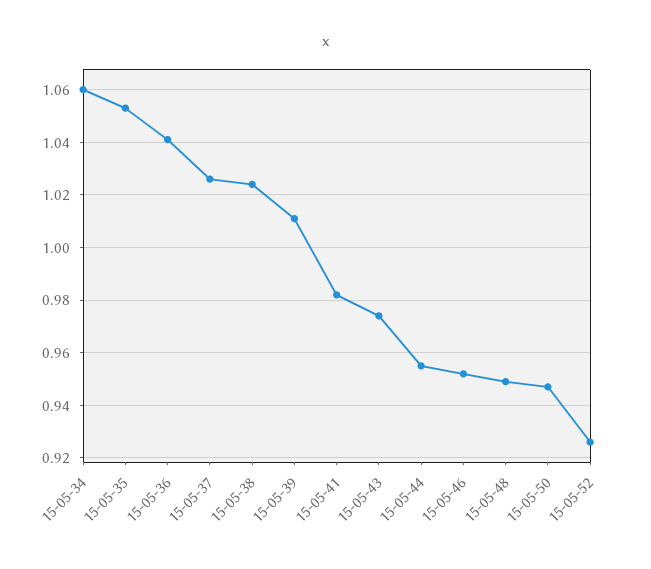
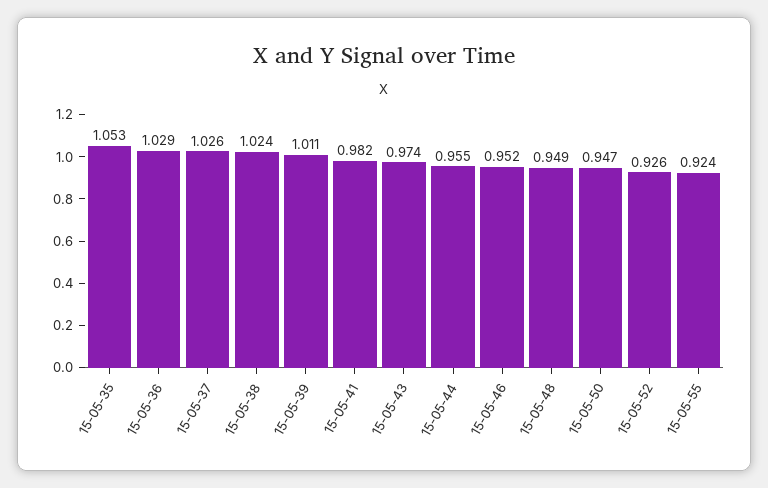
15-05-34: 1.06 -> none
15-05-36: 1.04 -> 1.029
15-05-55: none -> 0.924

